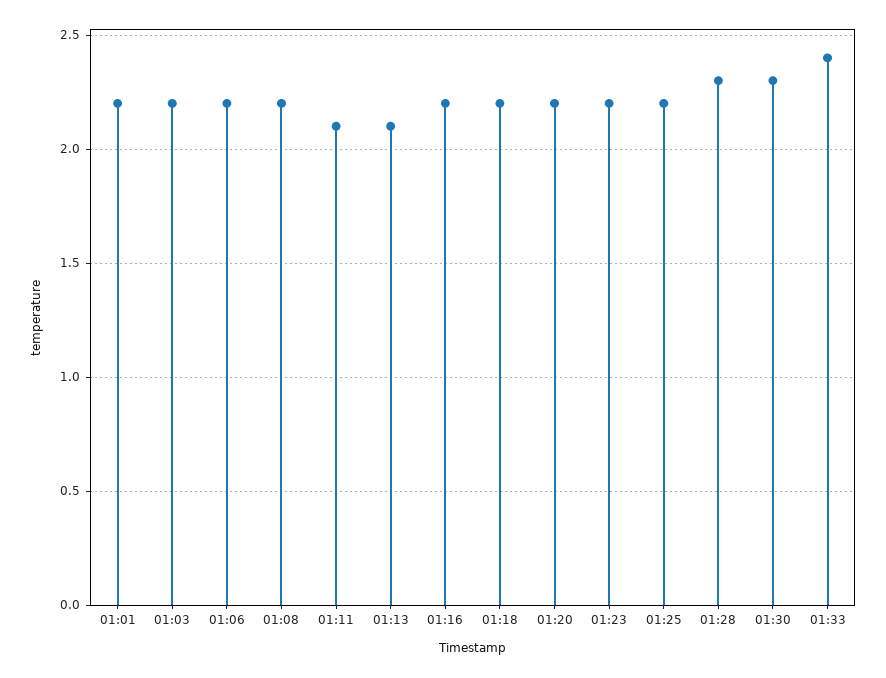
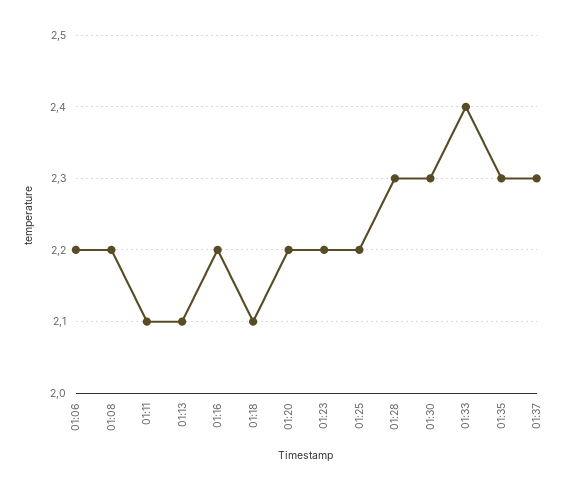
01:01: 2.2 -> none
01:03: 2.2 -> none
01:18: 2.2 -> 2.1
01:35: none -> 2.3
01:37: none -> 2.3

